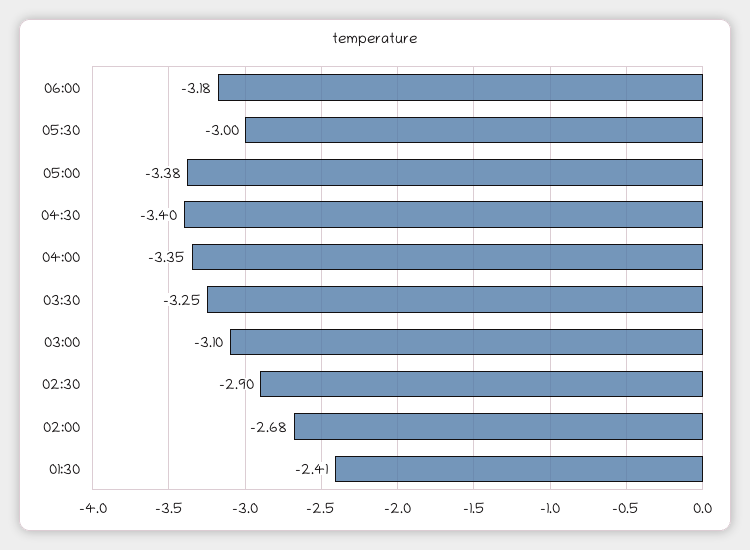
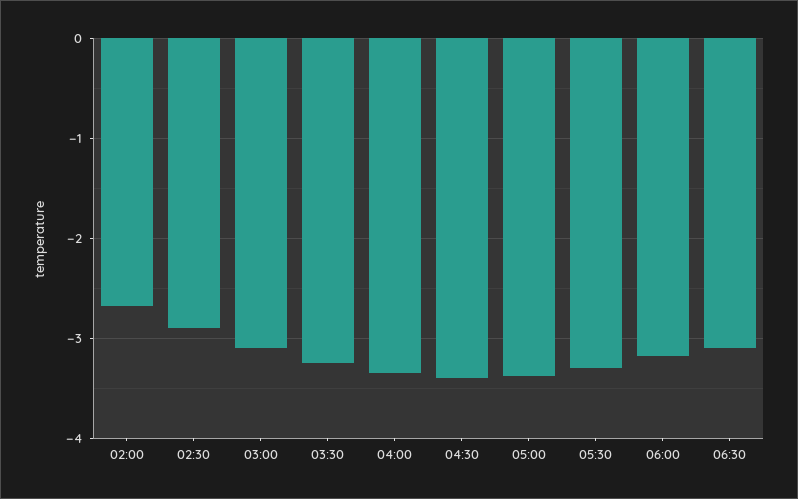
05:30: -3 -> -3.3
01:30: -2.41 -> none
06:30: none -> -3.1

